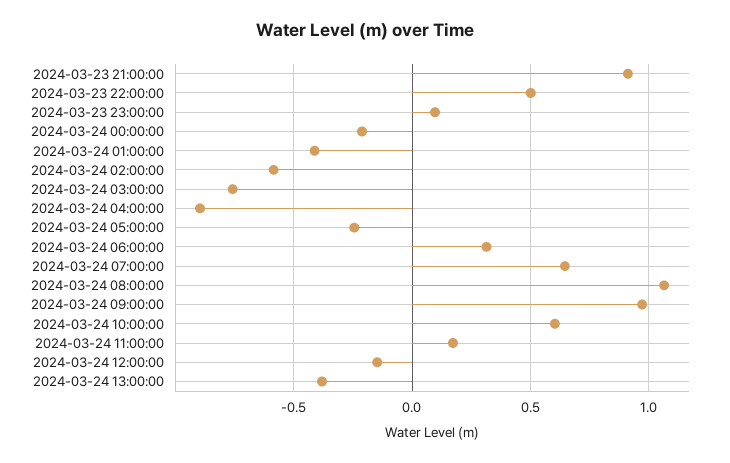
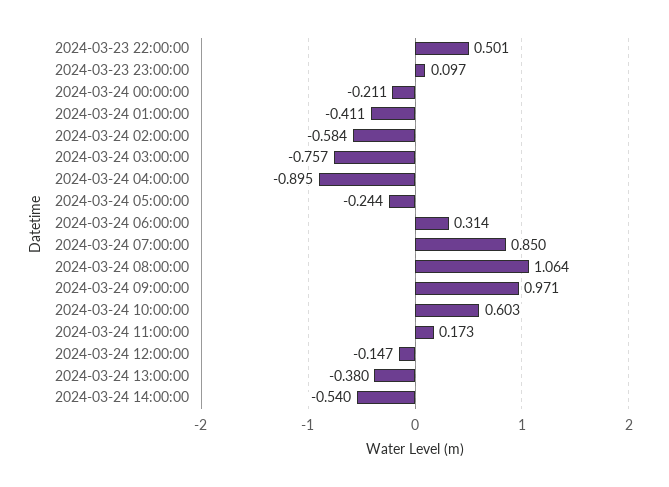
2024-03-23 21:00:00: 0.9 -> none
2024-03-24 07:00:00: 0.65 -> 0.85
2024-03-24 14:00:00: none -> -0.54

